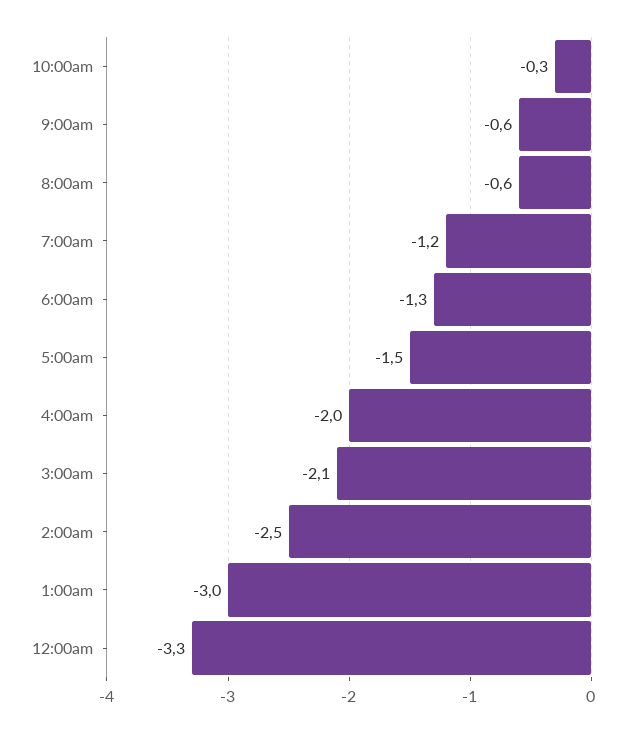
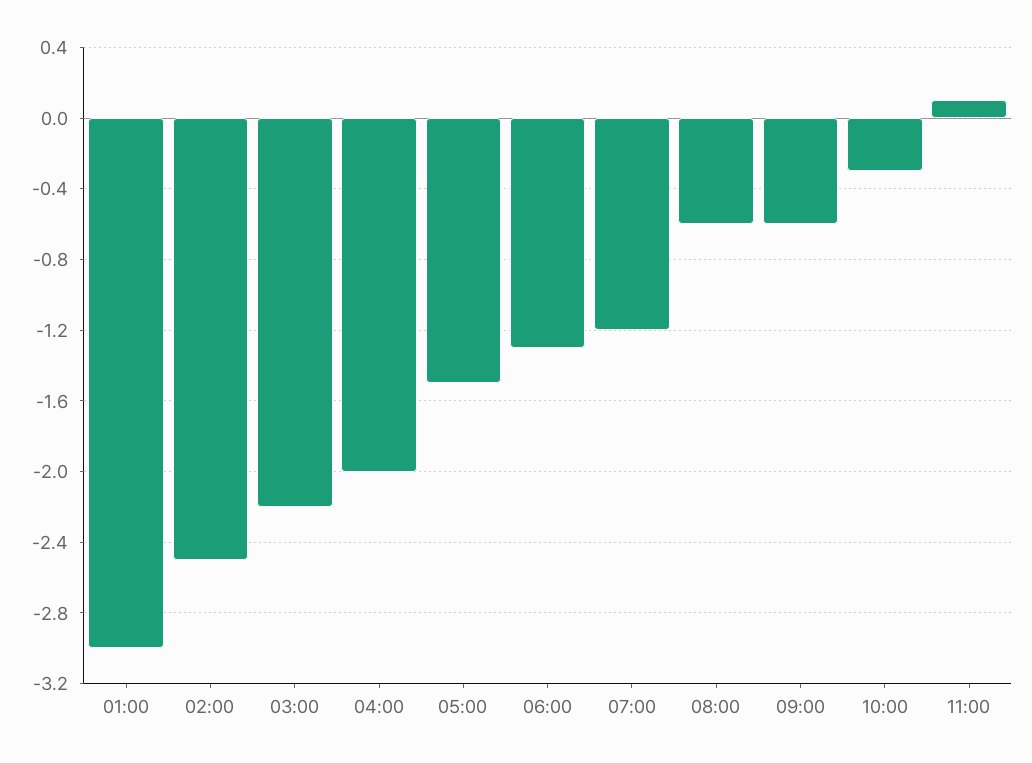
3:00am: -2.1 -> -2.2
12:00am: -3.3 -> none
11:00: none -> 0.1

